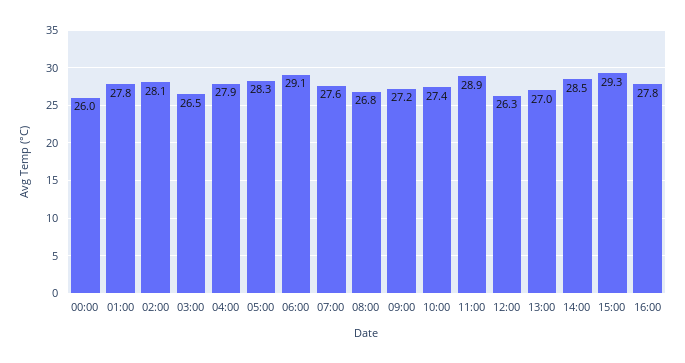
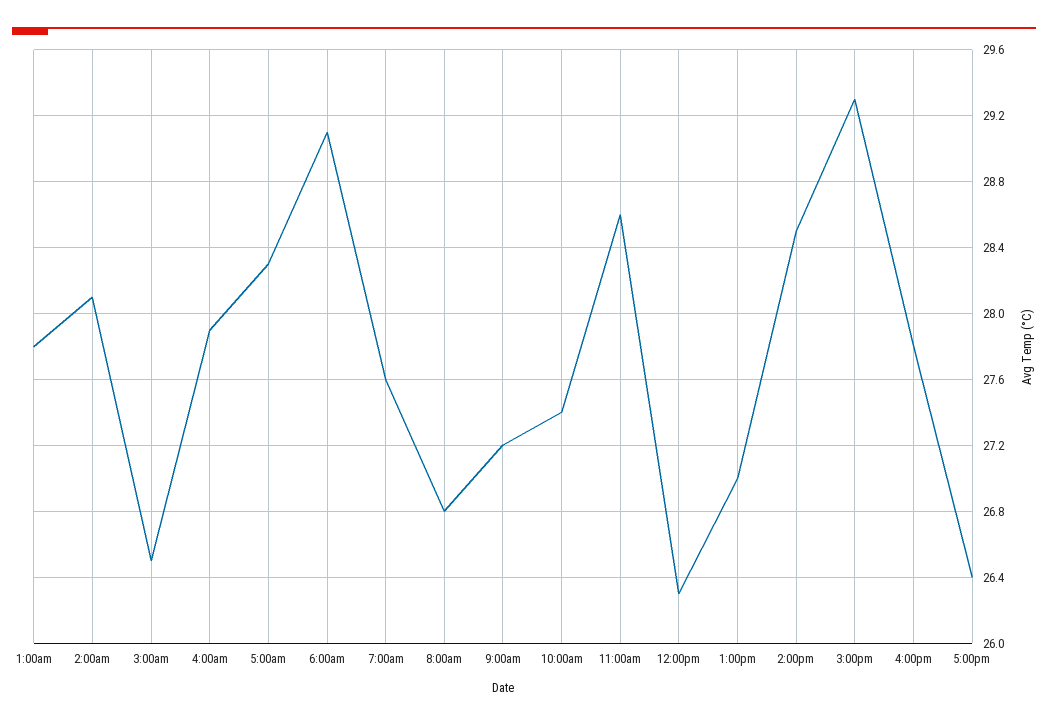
00:00: 26 -> none
11:00: 28.9 -> 28.6
5:00pm: none -> 26.4

